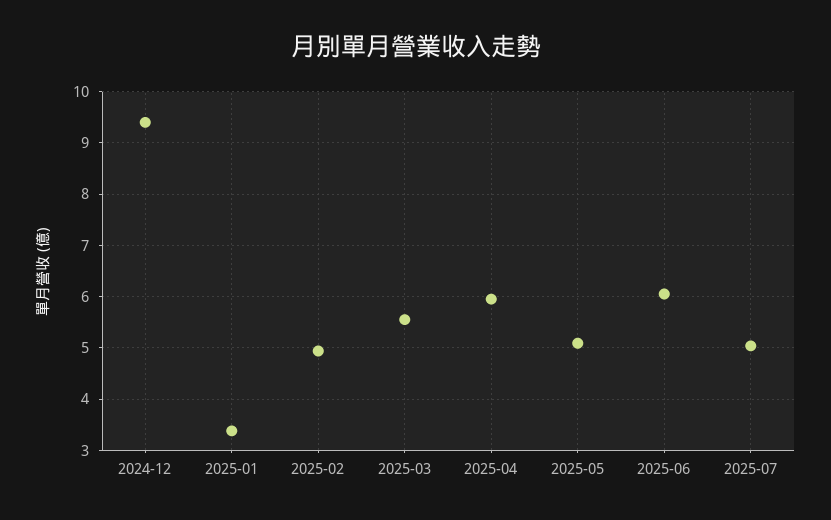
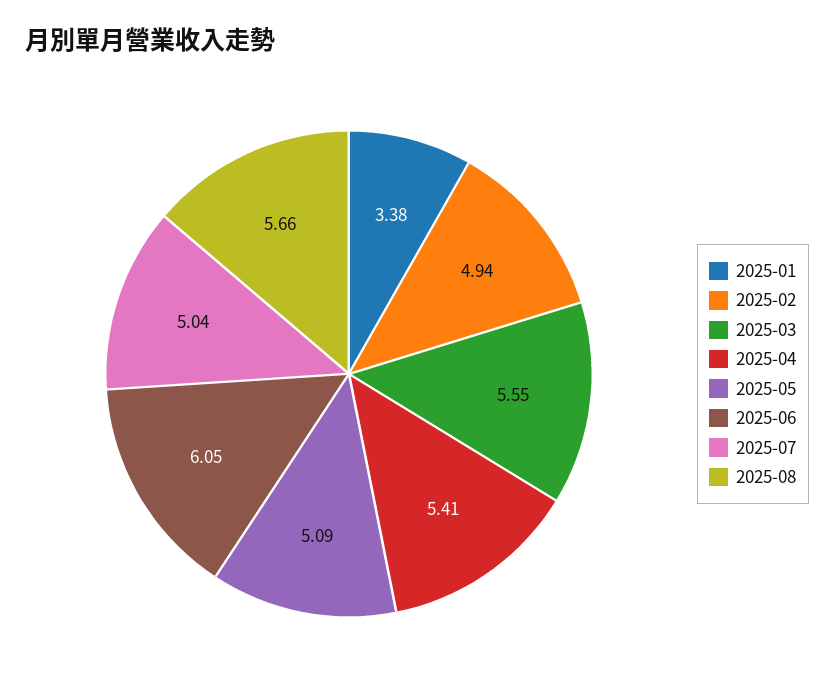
2024-12: 9.4 -> none
2025-04: 6 -> 5.41
2025-08: none -> 5.66

